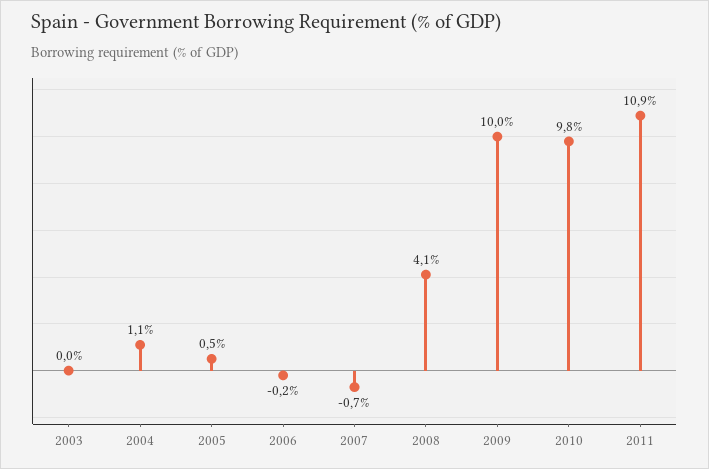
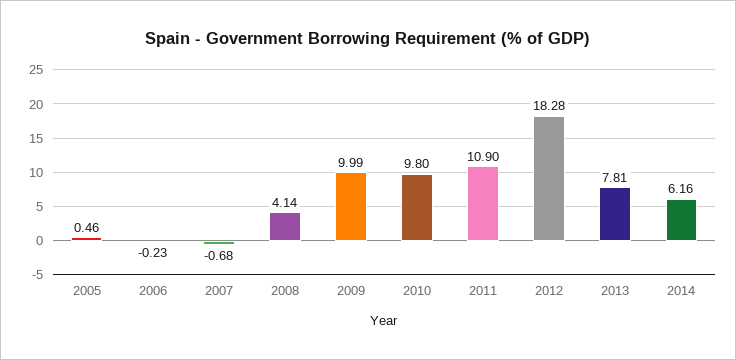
2003: 0 -> none
2004: 1.1 -> none
2012: none -> 18.28
2013: none -> 7.81
2014: none -> 6.16

